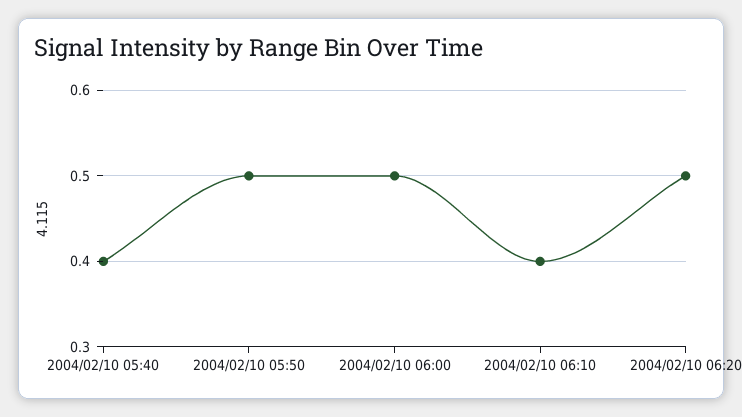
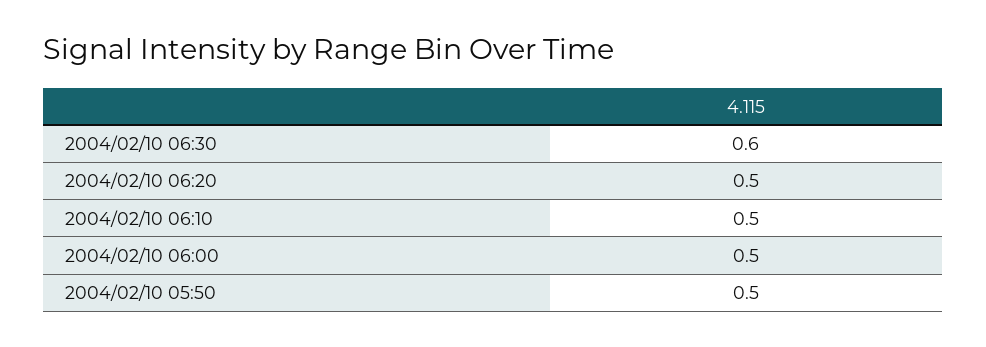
2004/02/10 05:40: 0.4 -> none
2004/02/10 06:10: 0.4 -> 0.5
2004/02/10 06:30: none -> 0.6

